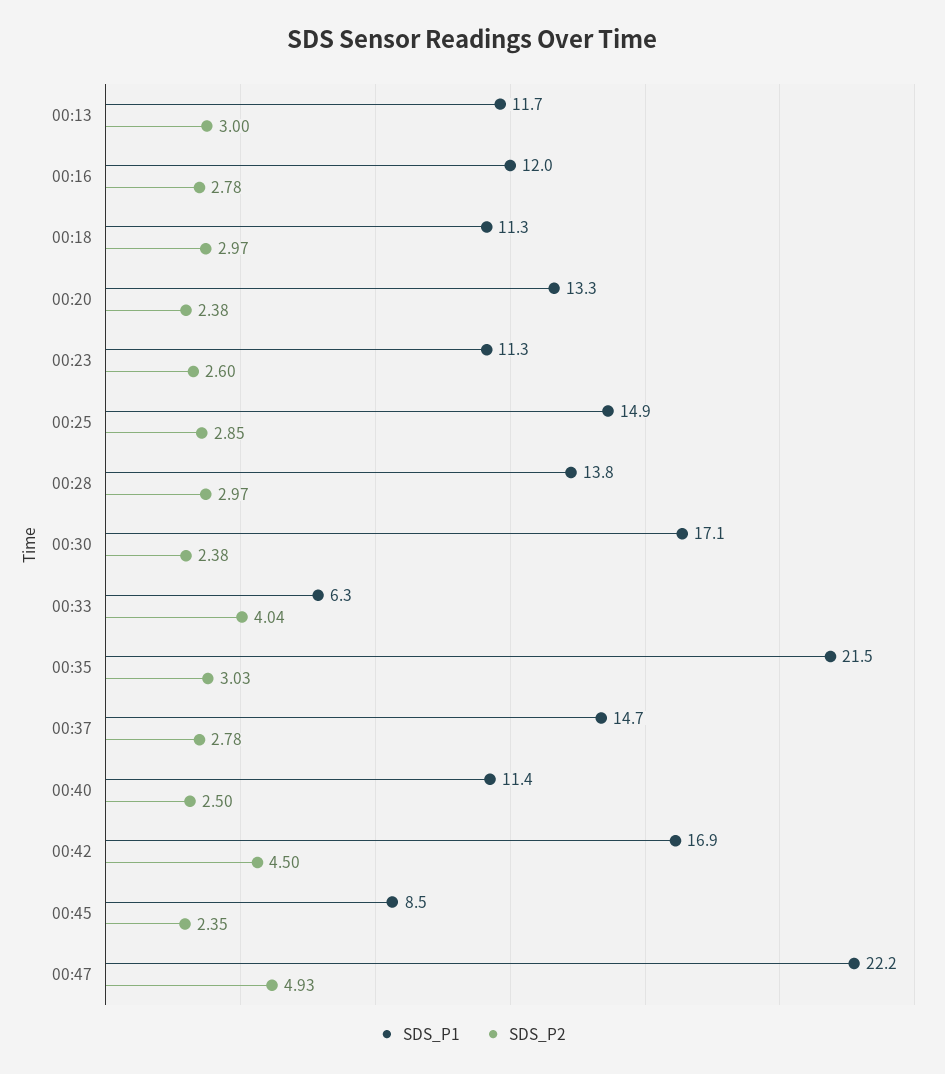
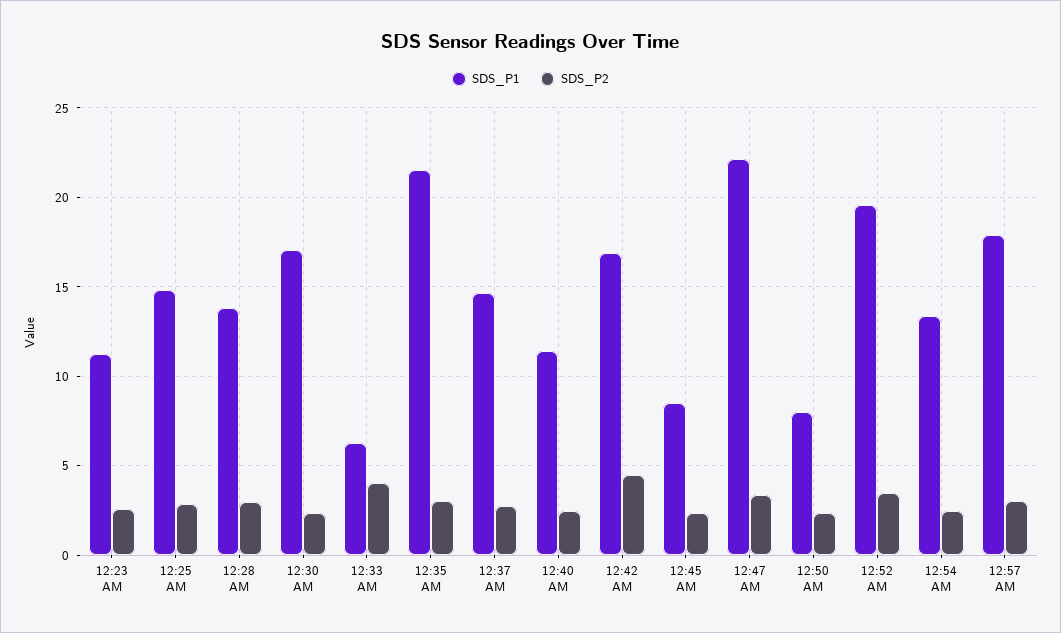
SDS_P1, 00:13: 11.7 -> none
SDS_P2, 00:13: 3 -> none
SDS_P1, 00:16: 12 -> none
SDS_P2, 00:16: 2.78 -> none
SDS_P1, 00:18: 11.3 -> none
SDS_P2, 00:18: 2.97 -> none
SDS_P1, 00:20: 13.3 -> none
SDS_P2, 00:20: 2.38 -> none
SDS_P2, 00:47: 4.93 -> 3.5
SDS_P1, 12:50 AM: none -> 8
SDS_P2, 12:50 AM: none -> 2.5
SDS_P1, 12:52 AM: none -> 19.5
SDS_P2, 12:52 AM: none -> 3.5
SDS_P1, 12:54 AM: none -> 13.5
SDS_P2, 12:54 AM: none -> 2.5
SDS_P1, 12:57 AM: none -> 18
SDS_P2, 12:57 AM: none -> 3

